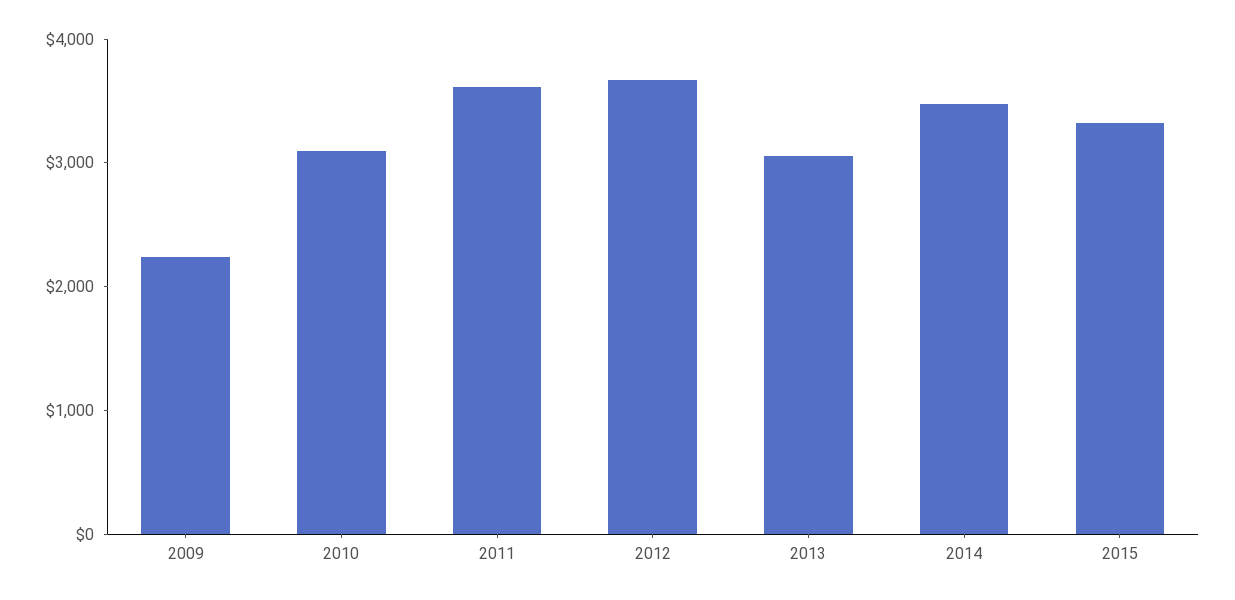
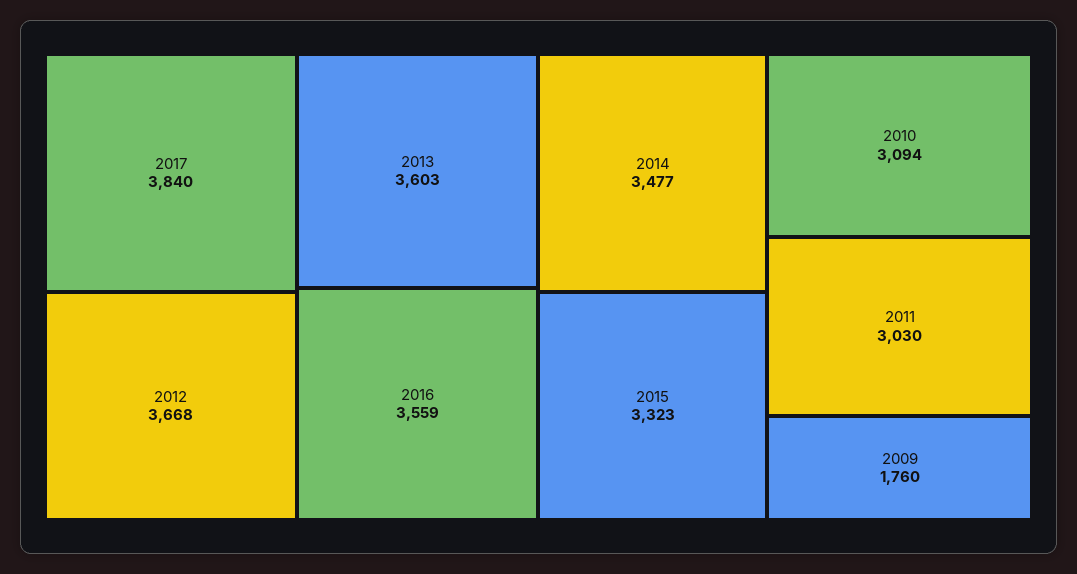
2009: 2200 -> 1760
2011: 3600 -> 3030
2013: 3000 -> 3603
2017: none -> 3840
2016: none -> 3559

